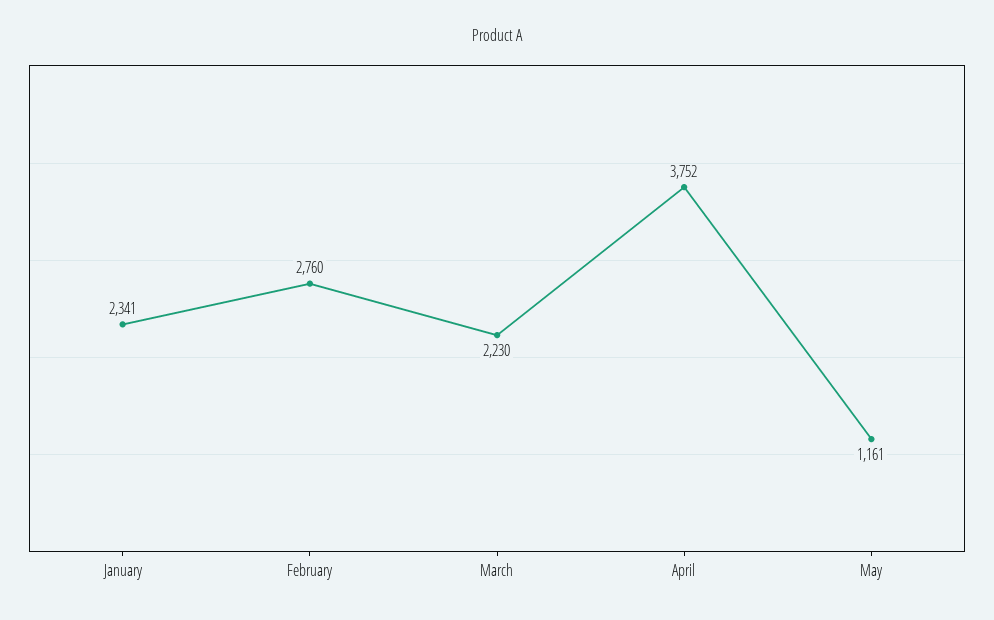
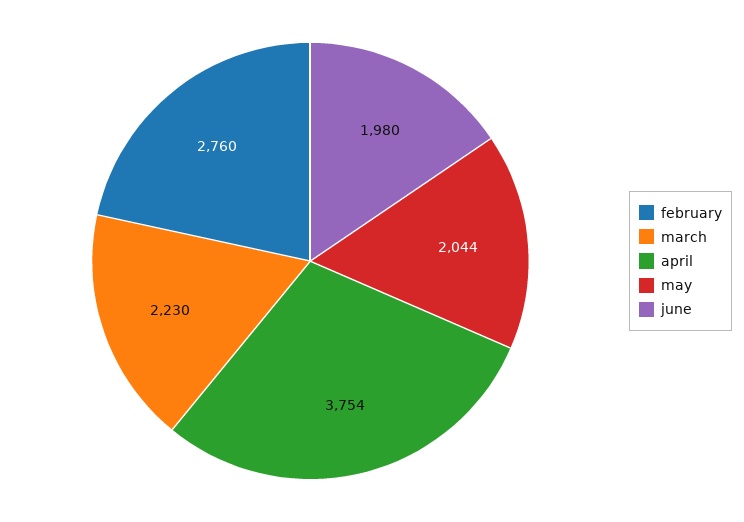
January: 2341 -> none
April: 3752 -> 3754
May: 1161 -> 2044
june: none -> 1980

